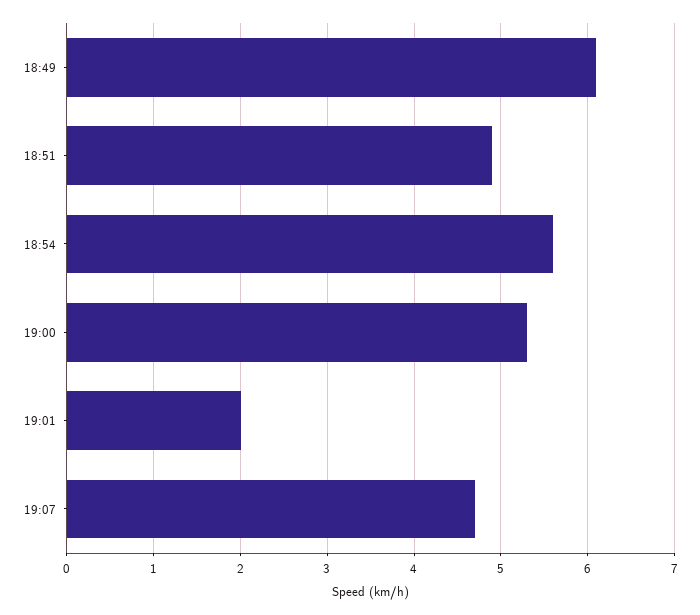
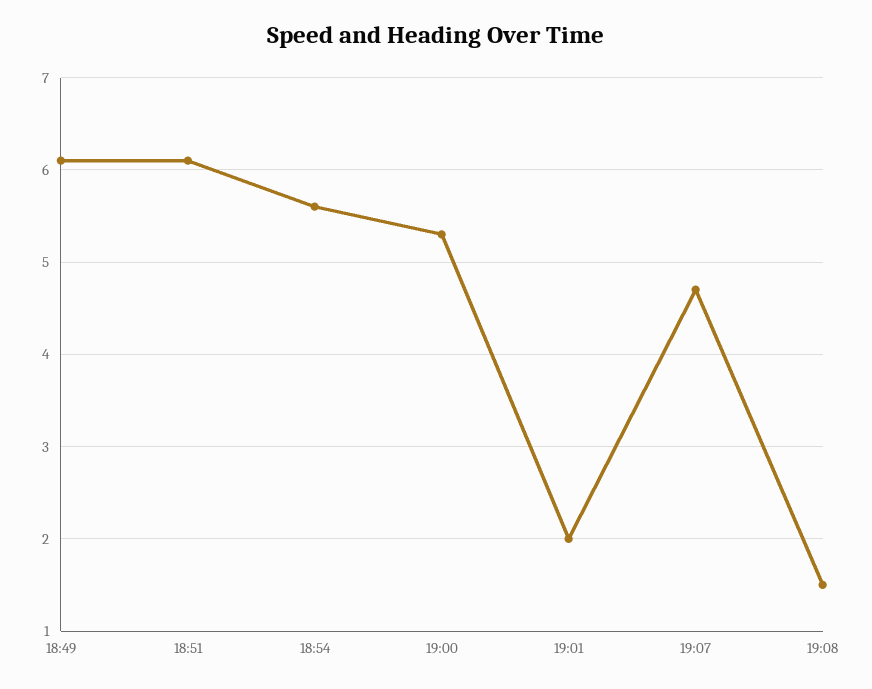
18:51: 4.9 -> 6.1
19:08: none -> 1.5

